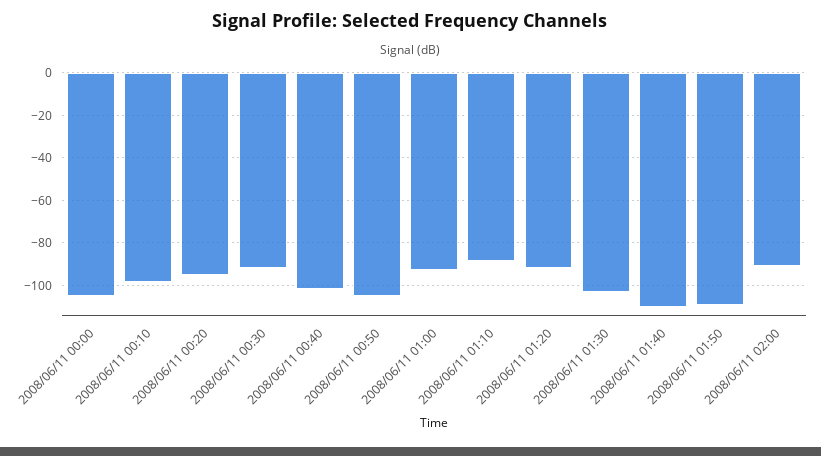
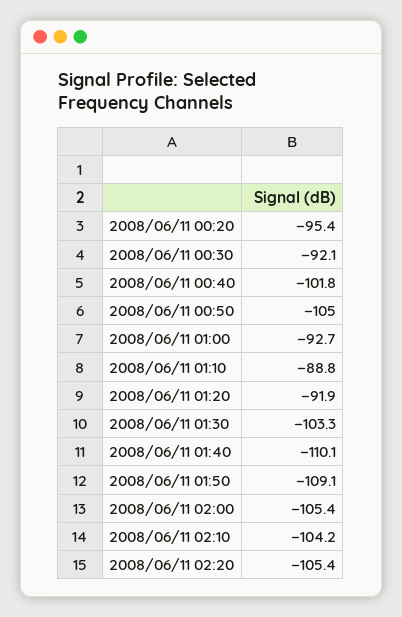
2008/06/11 00:00: -105 -> none
2008/06/11 00:10: -100 -> none
2008/06/11 02:00: -90 -> -105.4
2008/06/11 02:10: none -> -104.2
2008/06/11 02:20: none -> -105.4

